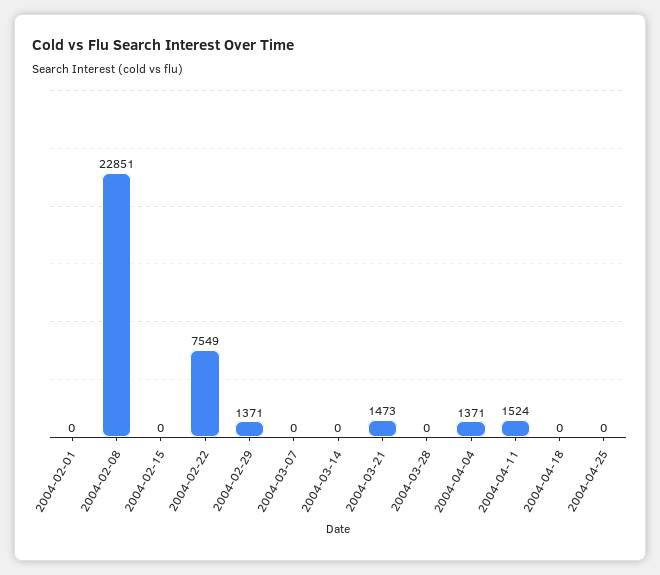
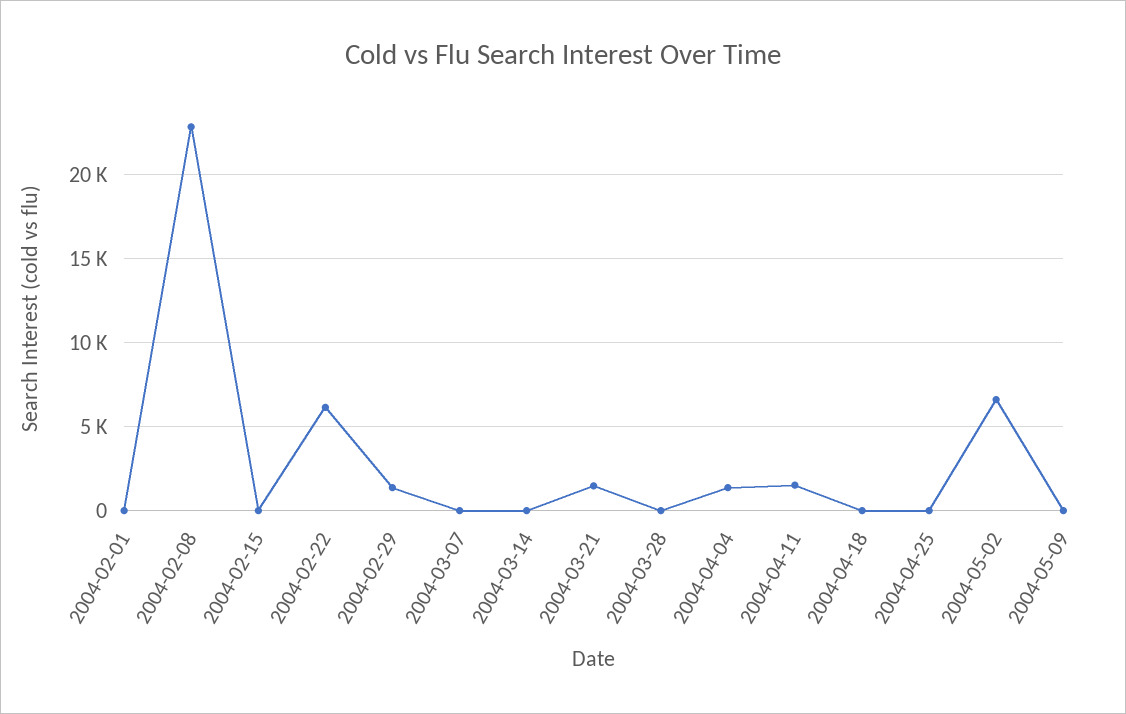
2004-02-22: 7549 -> 6000
2004-05-02: none -> 6500
2004-05-09: none -> 0

